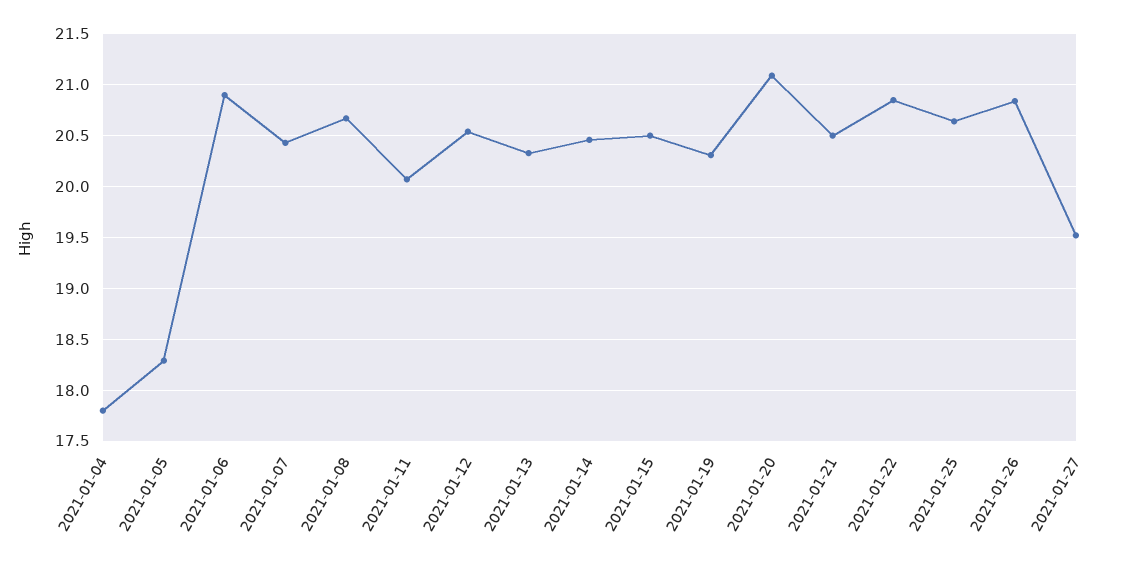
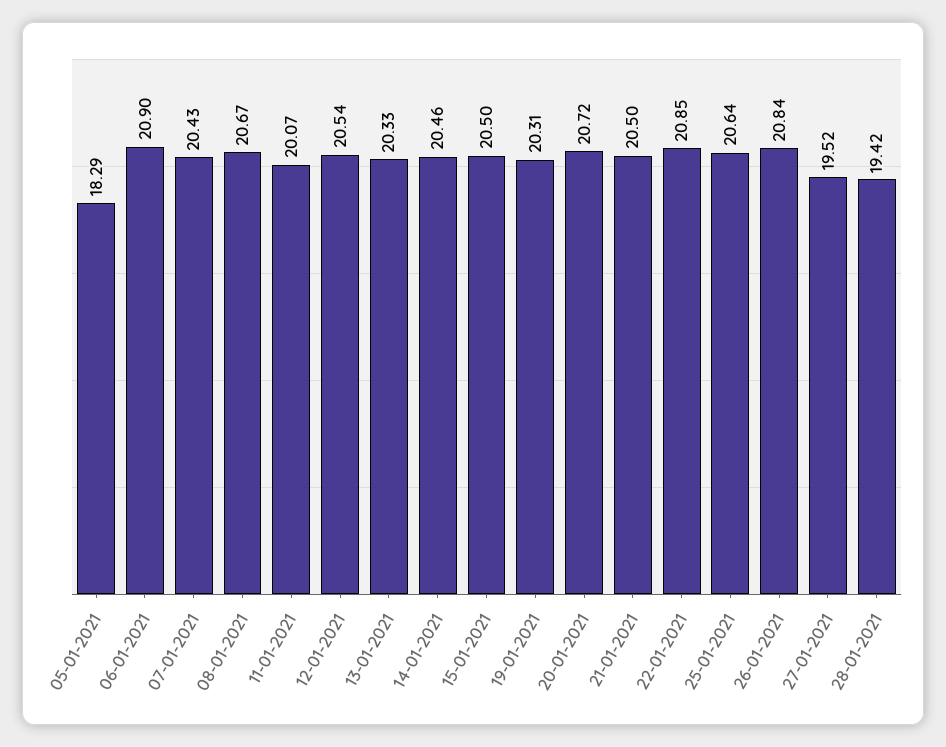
2021-01-04: 17.8 -> none
2021-01-20: 21.1 -> 20.72
28-01-2021: none -> 19.42

